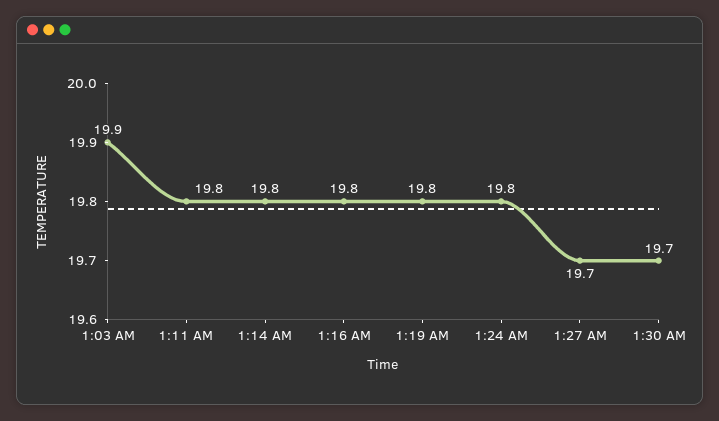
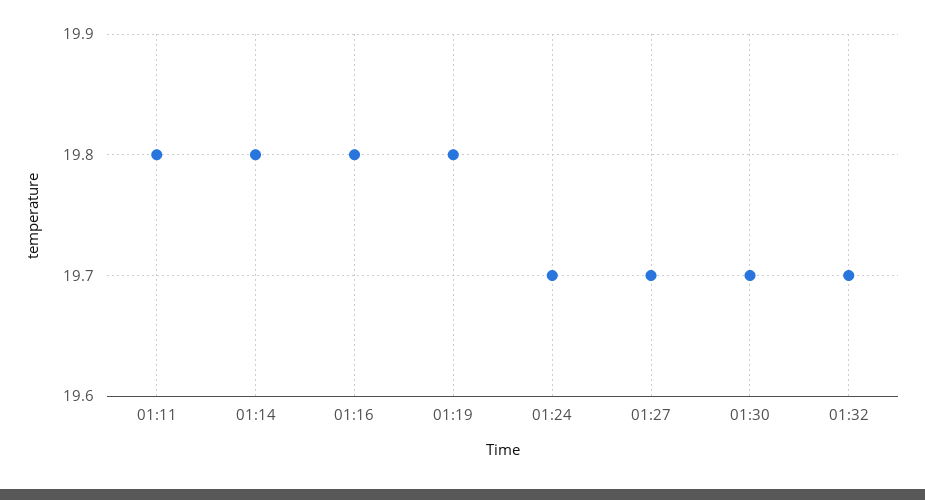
1:03 AM: 19.9 -> none
1:24 AM: 19.8 -> 19.7
01:32: none -> 19.7

